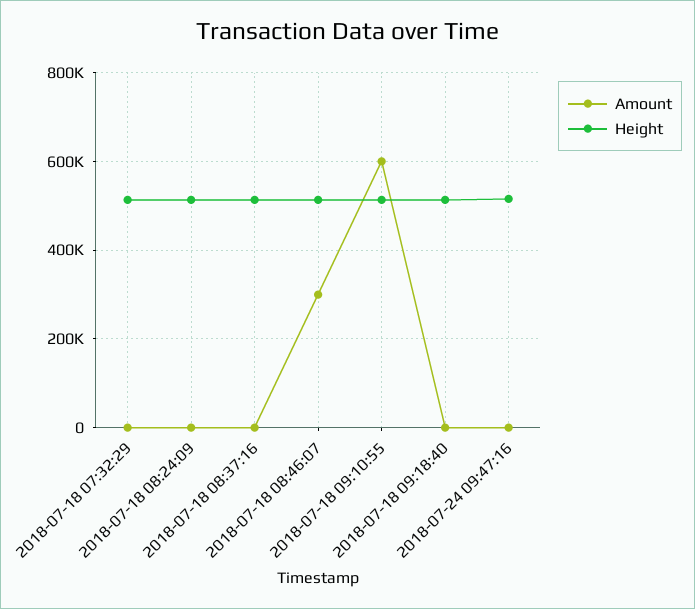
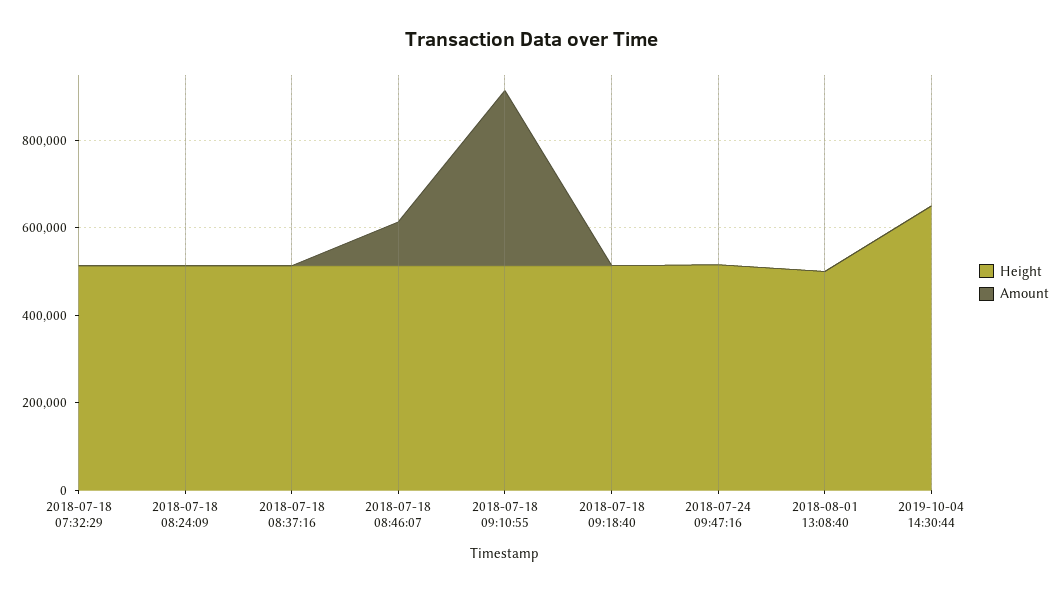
Amount, 2018-07-18 08:46:07: 300000 -> 100000
Amount, 2018-07-18 09:10:55: 600000 -> 400000
Height, 2018-08-01 13:08:40: none -> 500000
Amount, 2018-08-01 13:08:40: none -> 0
Height, 2019-10-04 14:30:44: none -> 650000
Amount, 2019-10-04 14:30:44: none -> 0

